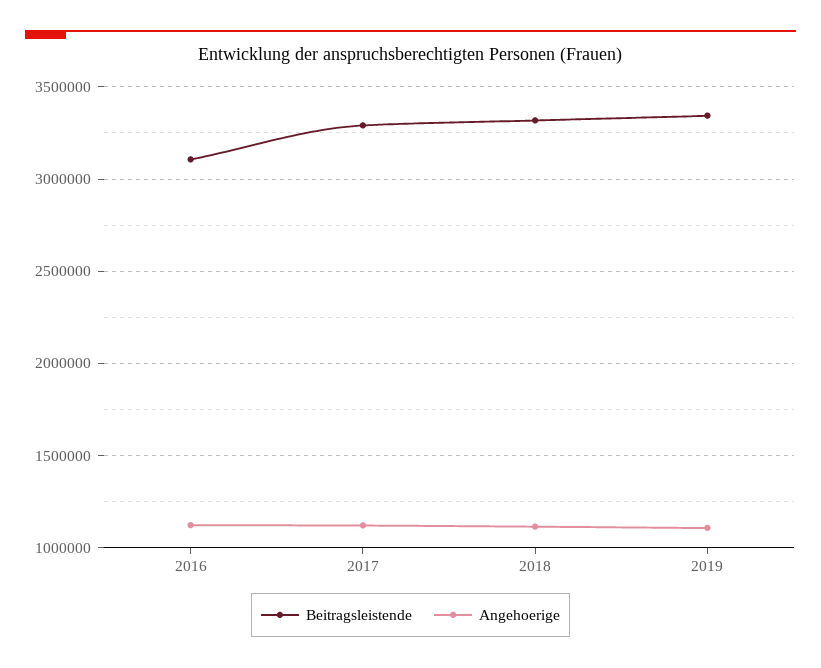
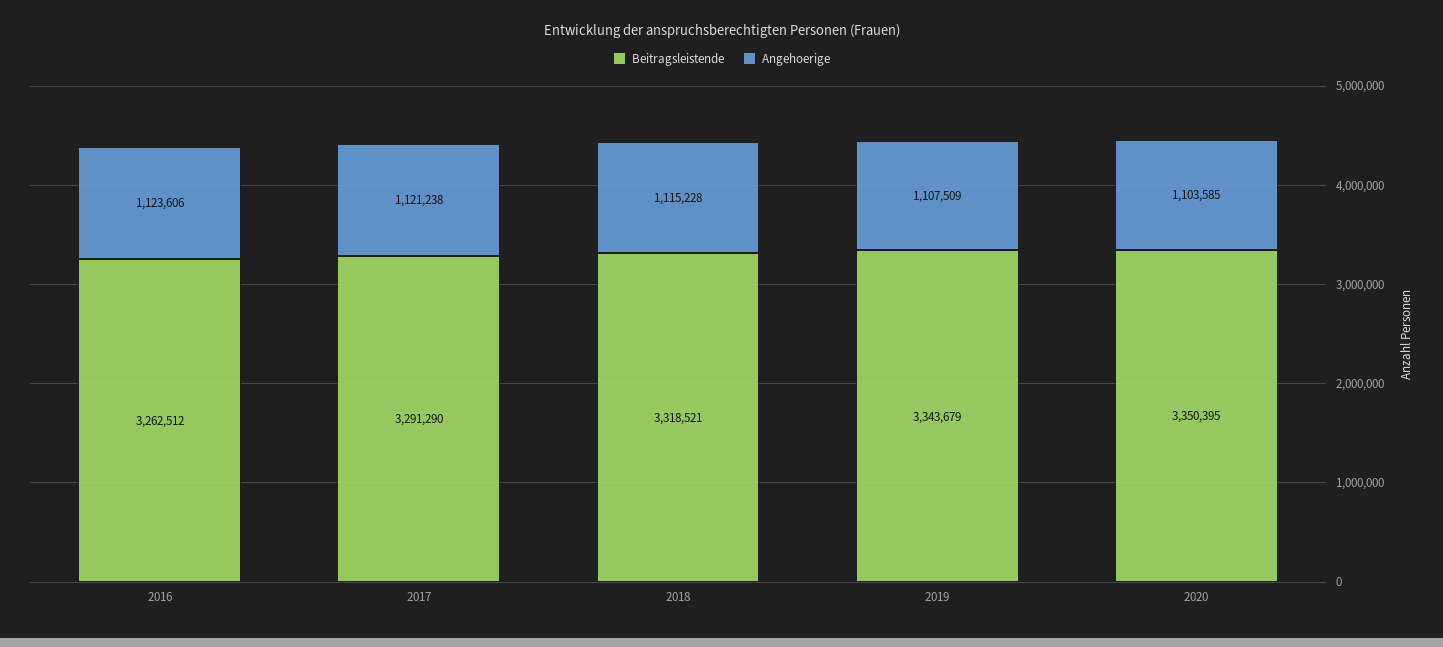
Beitragsleistende, 2016: 3100000 -> 3262512
Beitragsleistende, 2020: none -> 3350395
Angehoerige, 2020: none -> 1103585

